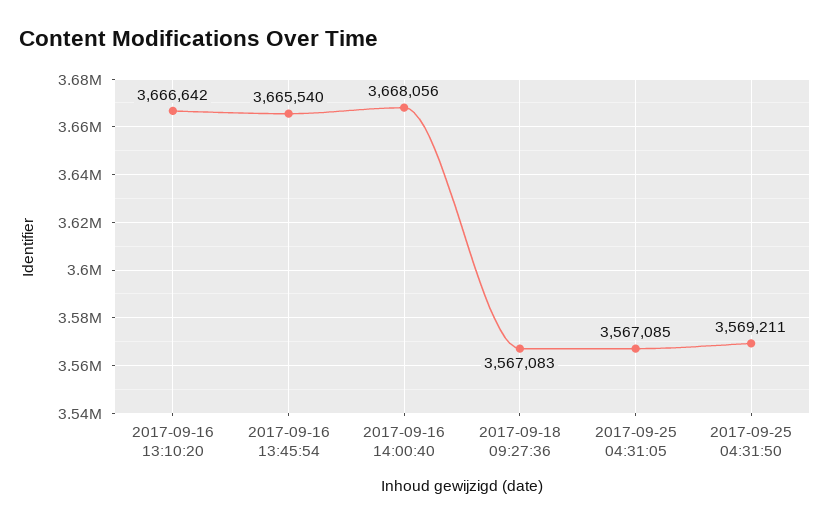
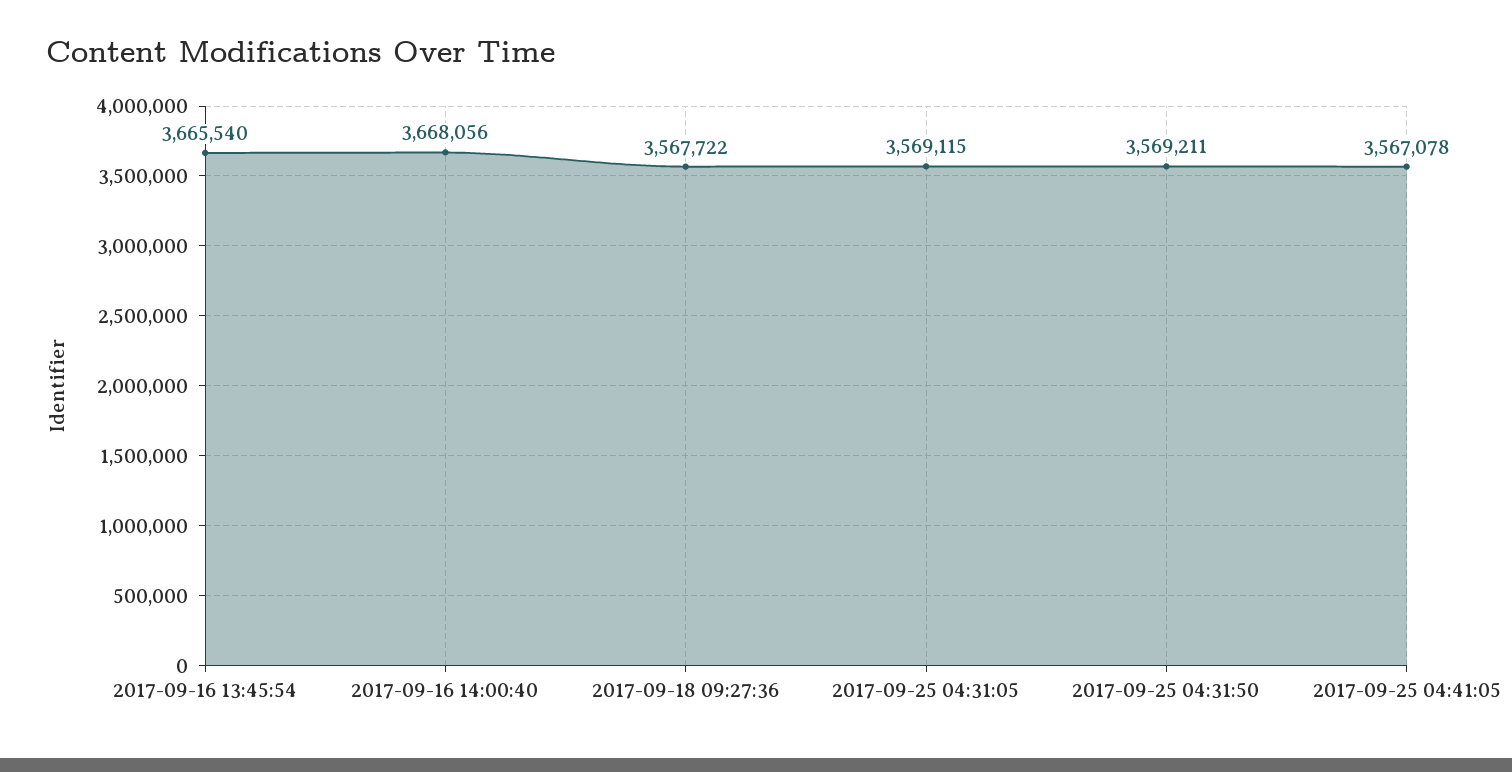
2017-09-16 13:10:20: 3666642 -> none
2017-09-18 09:27:36: 3567083 -> 3567722
2017-09-25 04:31:05: 3567085 -> 3569115
2017-09-25 04:41:05: none -> 3567078

